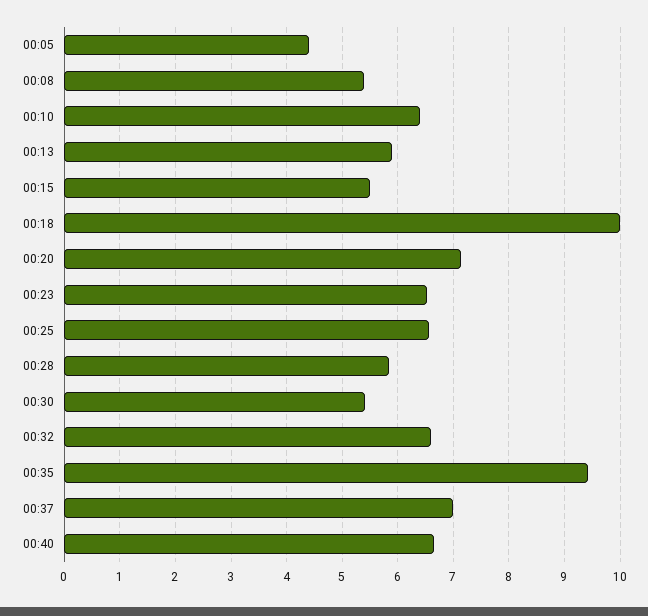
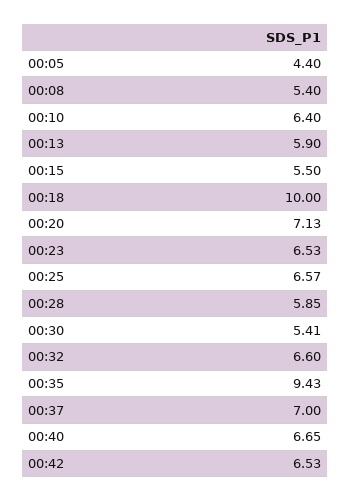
00:42: none -> 6.53

